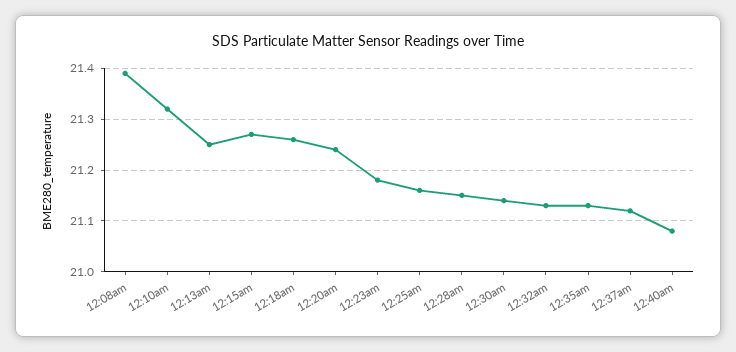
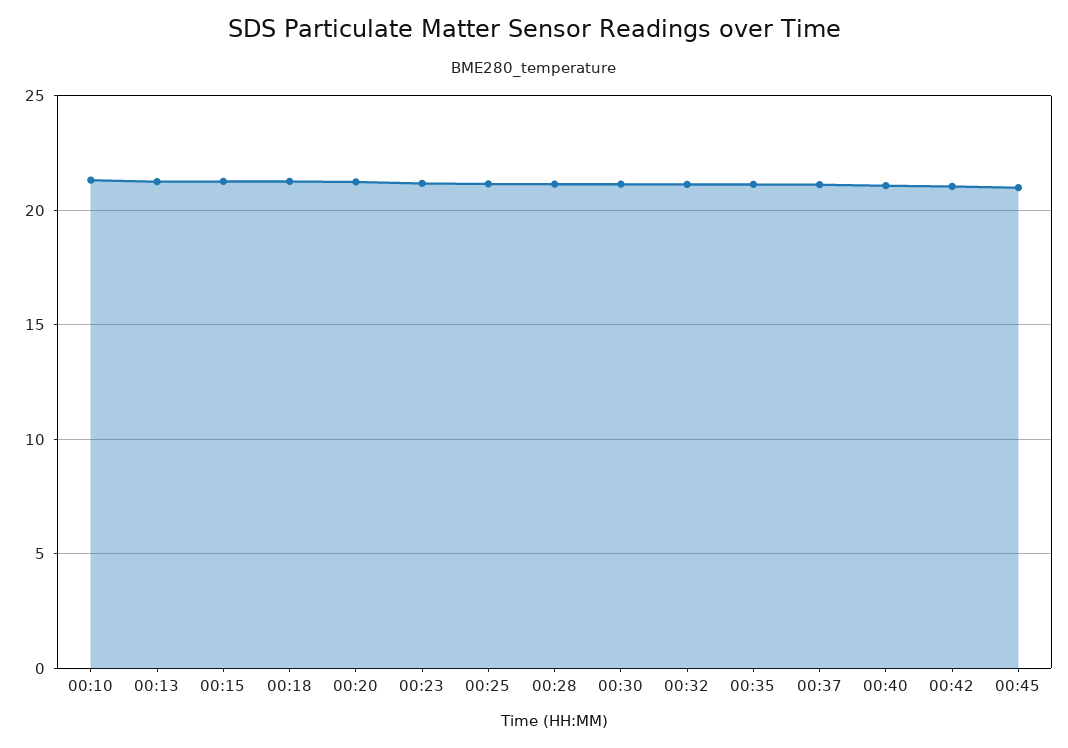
12:08am: 21.4 -> none
00:42: none -> 21
00:45: none -> 21

